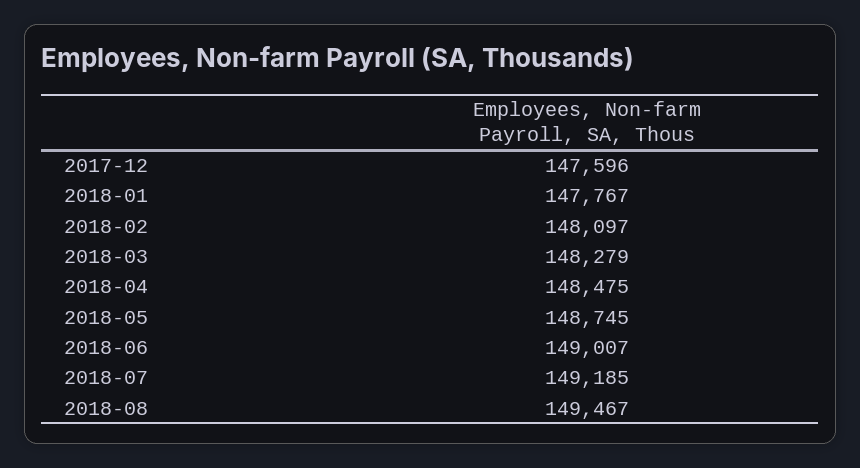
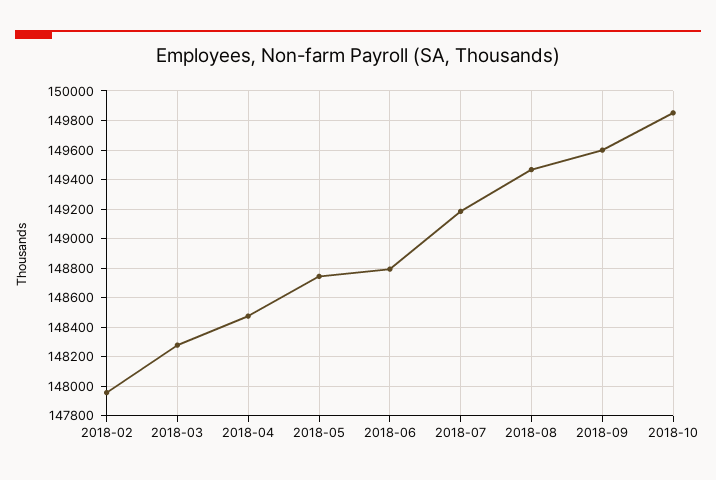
2017-12: 147596 -> none
2018-01: 147767 -> none
2018-02: 148097 -> 147950
2018-06: 149007 -> 148800
2018-09: none -> 149600
2018-10: none -> 149850

